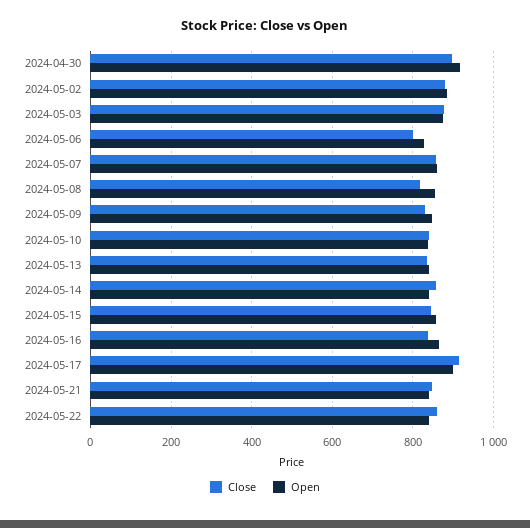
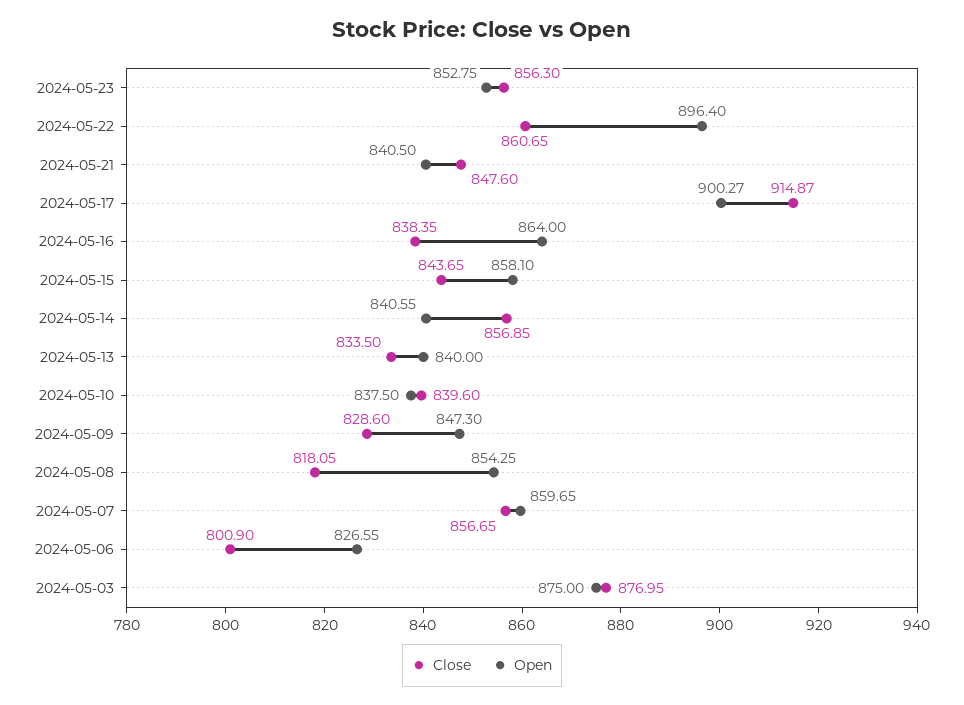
Close, 2024-04-30: 900 -> none
Open, 2024-04-30: 920 -> none
Close, 2024-05-02: 880 -> none
Open, 2024-05-02: 880 -> none
Open, 2024-05-22: 840 -> 896.4
Close, 2024-05-23: none -> 856.3
Open, 2024-05-23: none -> 852.75

